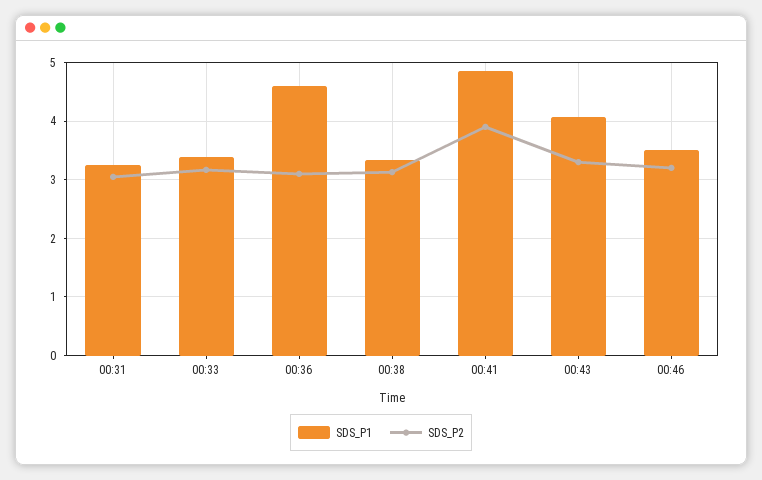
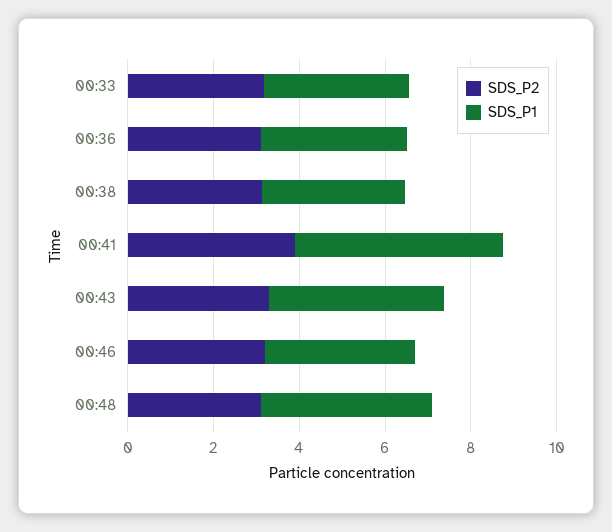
SDS_P1, 00:31: 3.2 -> none
SDS_P2, 00:31: 3 -> none
SDS_P1, 00:36: 4.6 -> 3.5
SDS_P2, 00:48: none -> 3
SDS_P1, 00:48: none -> 4

